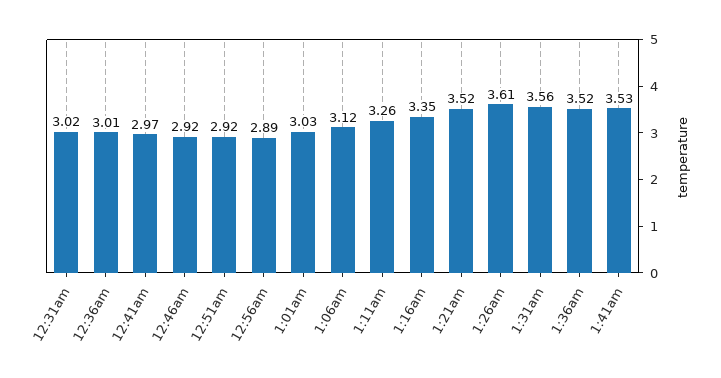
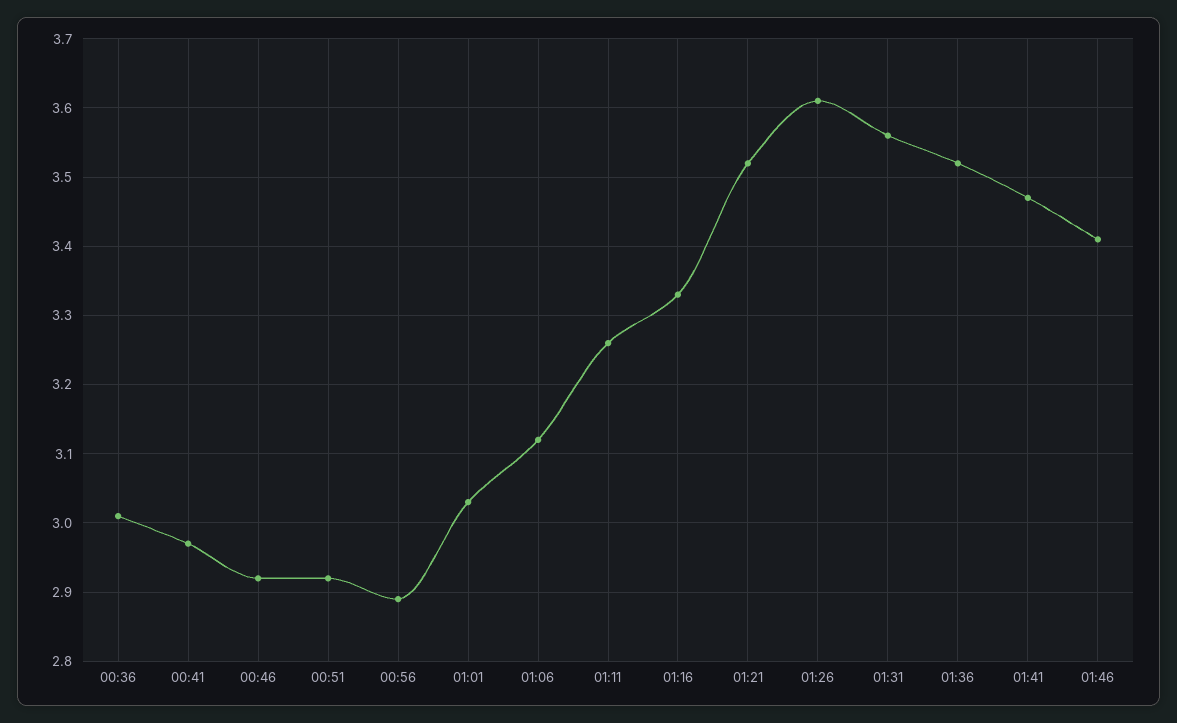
12:31am: 3.02 -> none
1:16am: 3.35 -> 3.33
1:41am: 3.53 -> 3.47
01:46: none -> 3.41

